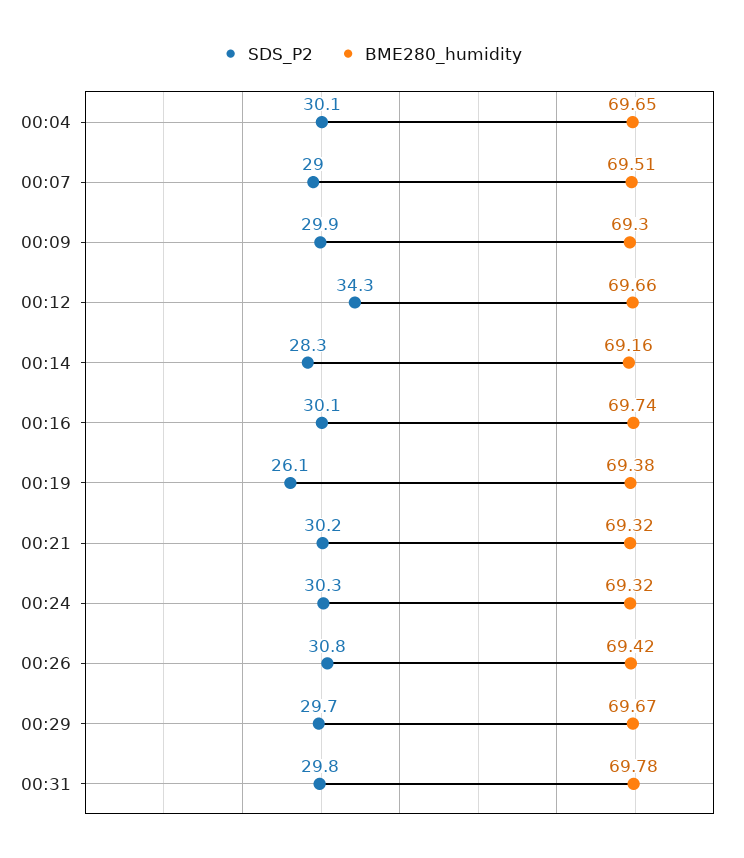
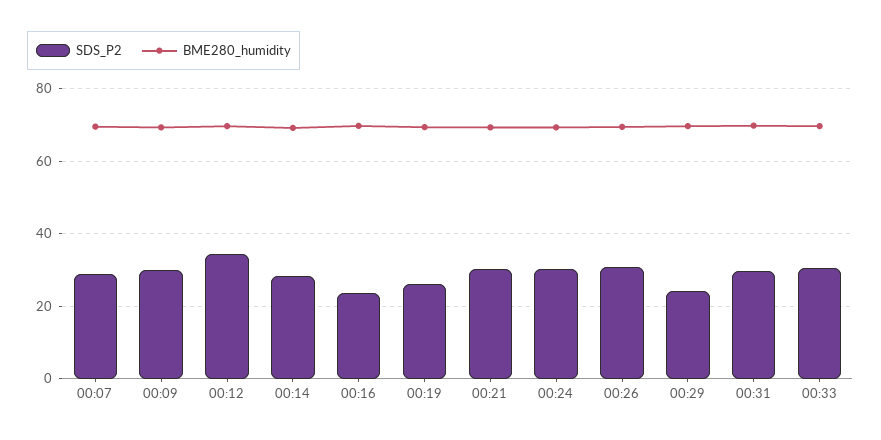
SDS_P2, 00:04: 30.1 -> none
BME280_humidity, 00:04: 69.65 -> none
SDS_P2, 00:16: 30.1 -> 24
SDS_P2, 00:29: 29.7 -> 24
SDS_P2, 00:33: none -> 30
BME280_humidity, 00:33: none -> 70

